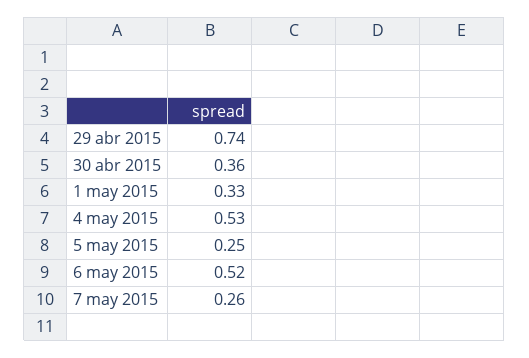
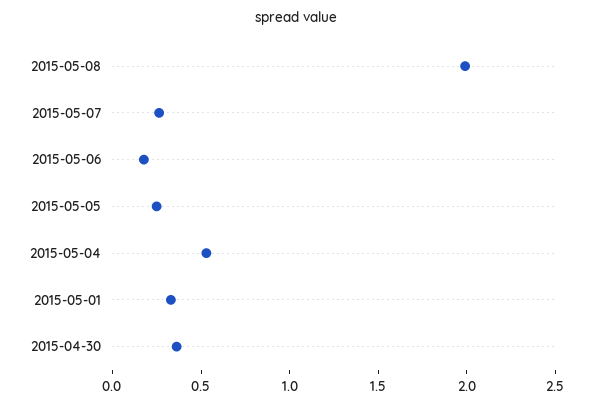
29 abr 2015: 0.74 -> none
6 may 2015: 0.52 -> 0.2
2015-05-08: none -> 2

